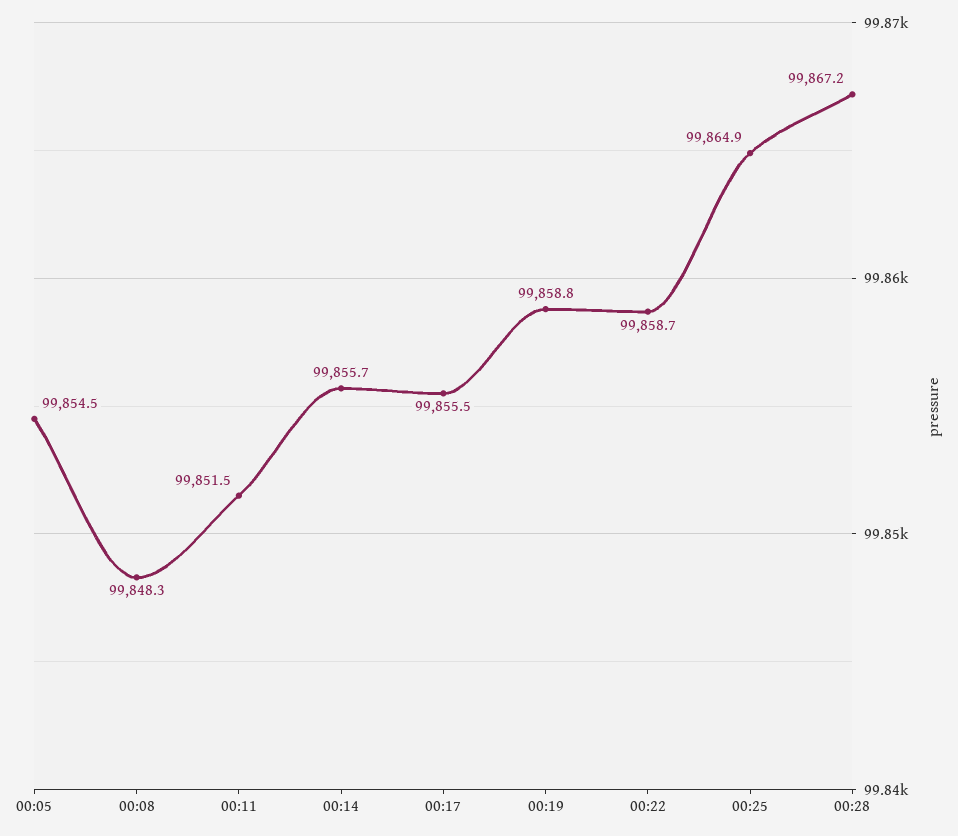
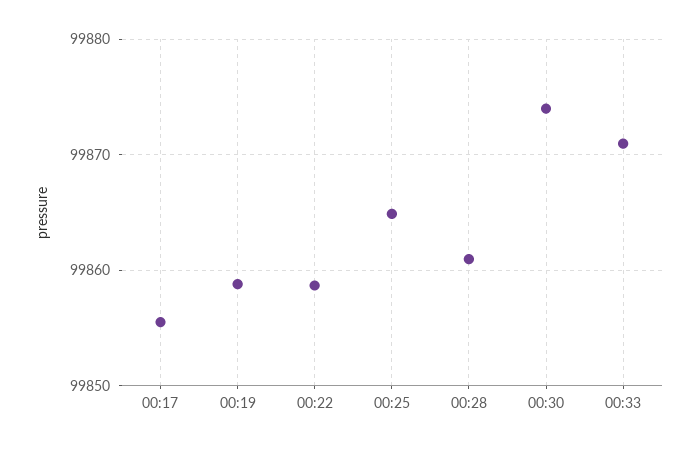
00:05: 99854.5 -> none
00:08: 99848.3 -> none
00:11: 99851.5 -> none
00:14: 99855.7 -> none
00:28: 99867.2 -> 99861
00:30: none -> 99874
00:33: none -> 99871

